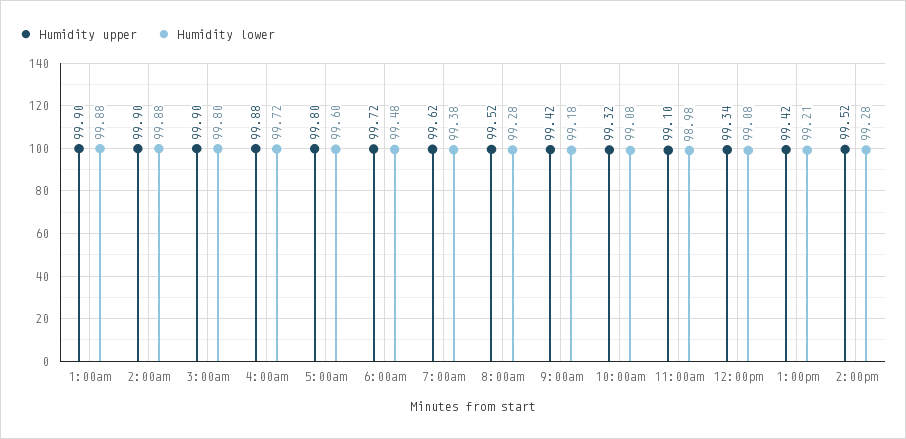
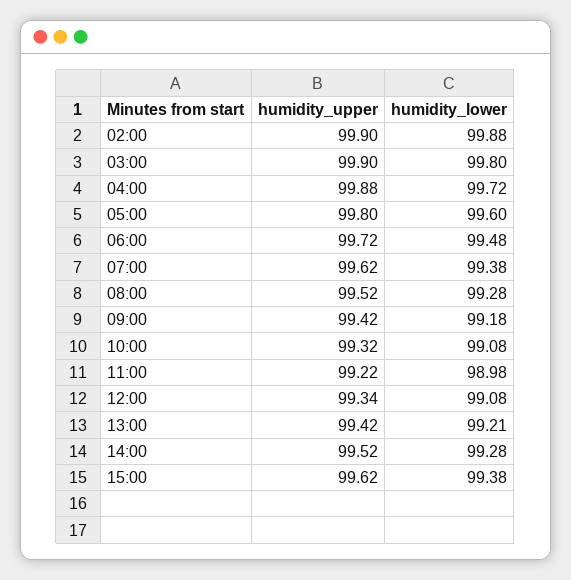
Humidity upper, 1:00am: 99.9 -> none
Humidity lower, 1:00am: 99.88 -> none
Humidity upper, 11:00am: 99.1 -> 99.22
Humidity upper, 15:00: none -> 99.62
Humidity lower, 15:00: none -> 99.38

